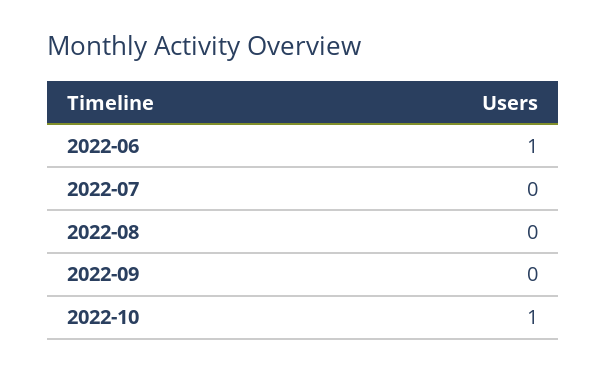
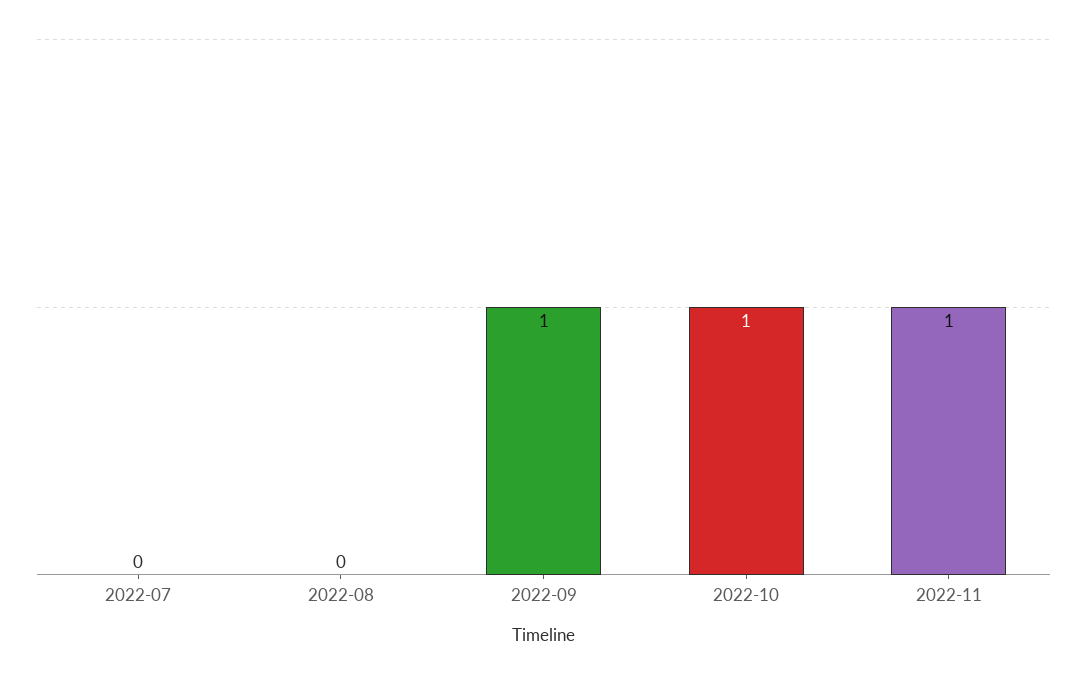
2022-06: 1 -> none
2022-09: 0 -> 1
2022-11: none -> 1

